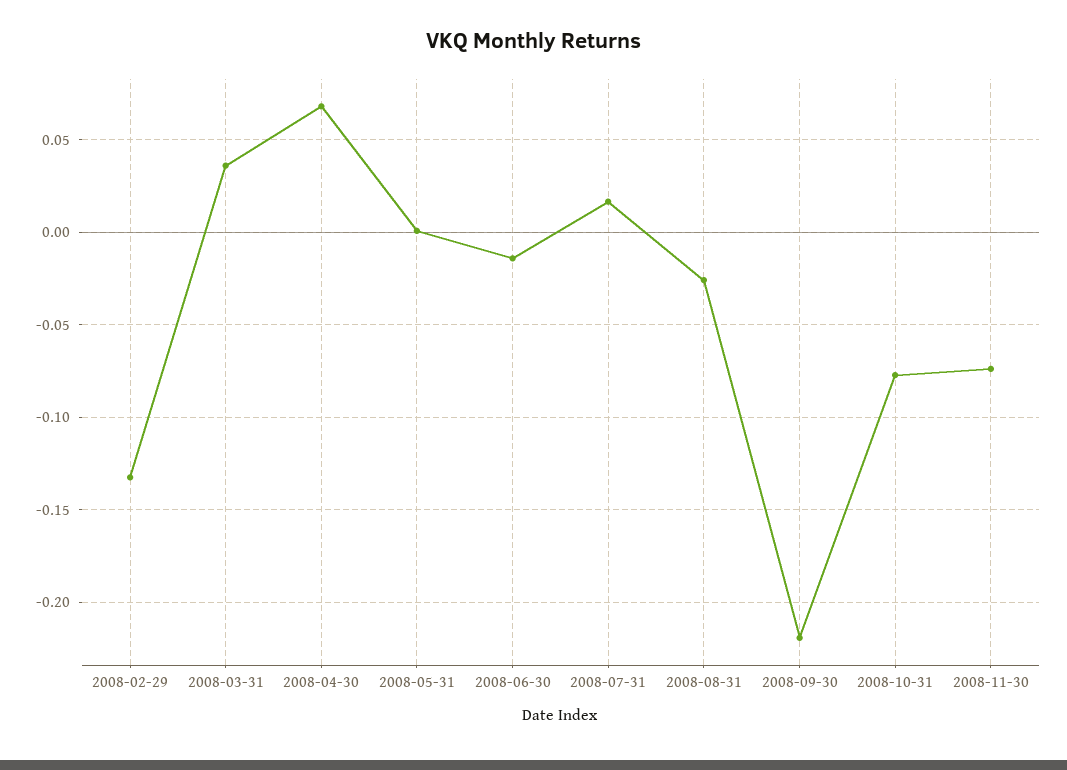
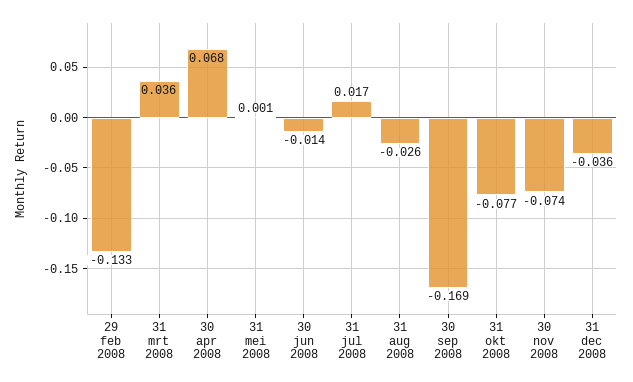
2008-09-30: -0.22 -> -0.169
31 dec 2008: none -> -0.036

